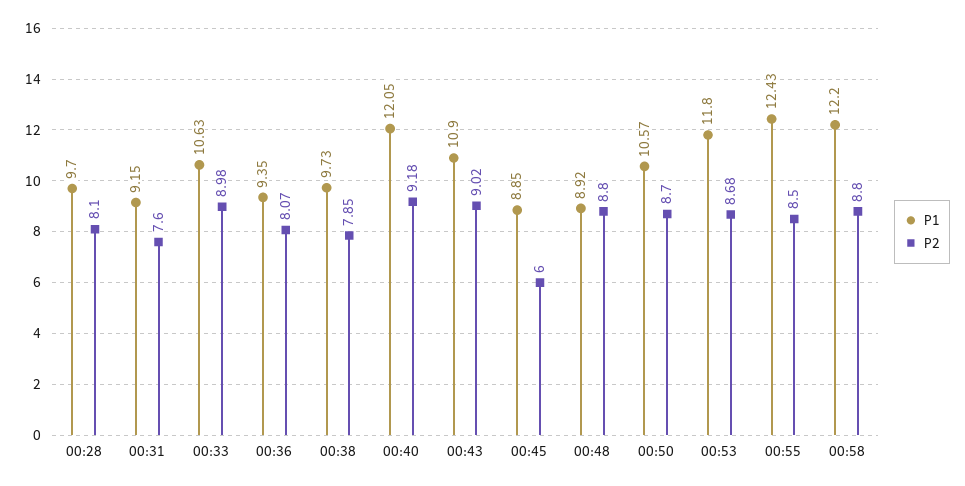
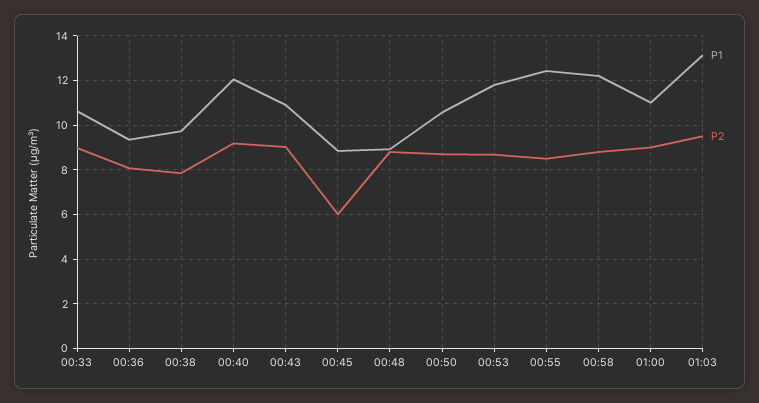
P1, 00:28: 9.7 -> none
P2, 00:28: 8.1 -> none
P1, 00:31: 9.15 -> none
P2, 00:31: 7.6 -> none
P1, 01:00: none -> 11
P2, 01:00: none -> 9
P1, 01:03: none -> 13
P2, 01:03: none -> 9.5

